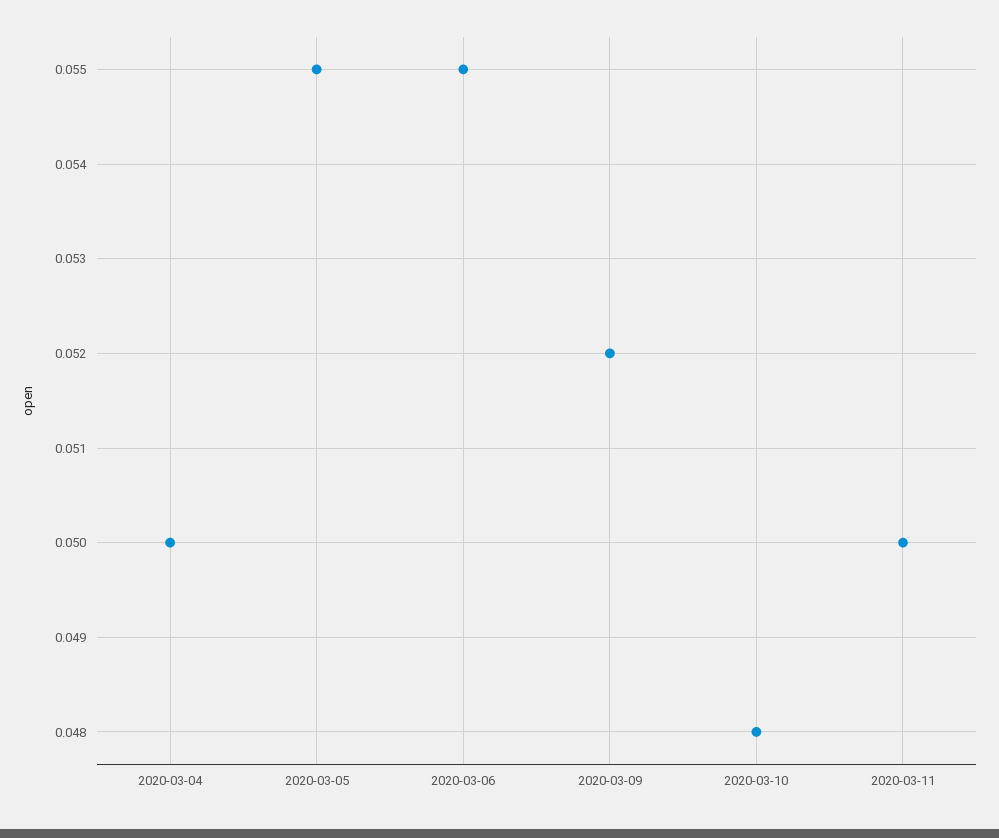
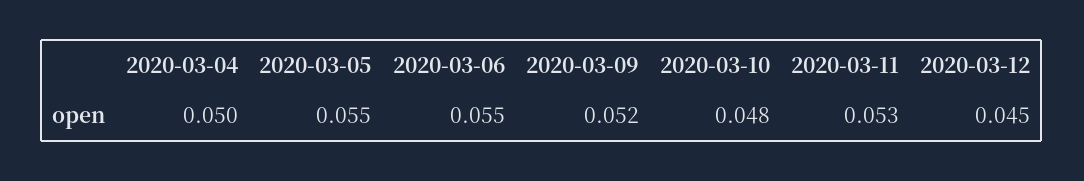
2020-03-11: 0.05 -> 0.053
2020-03-12: none -> 0.045

